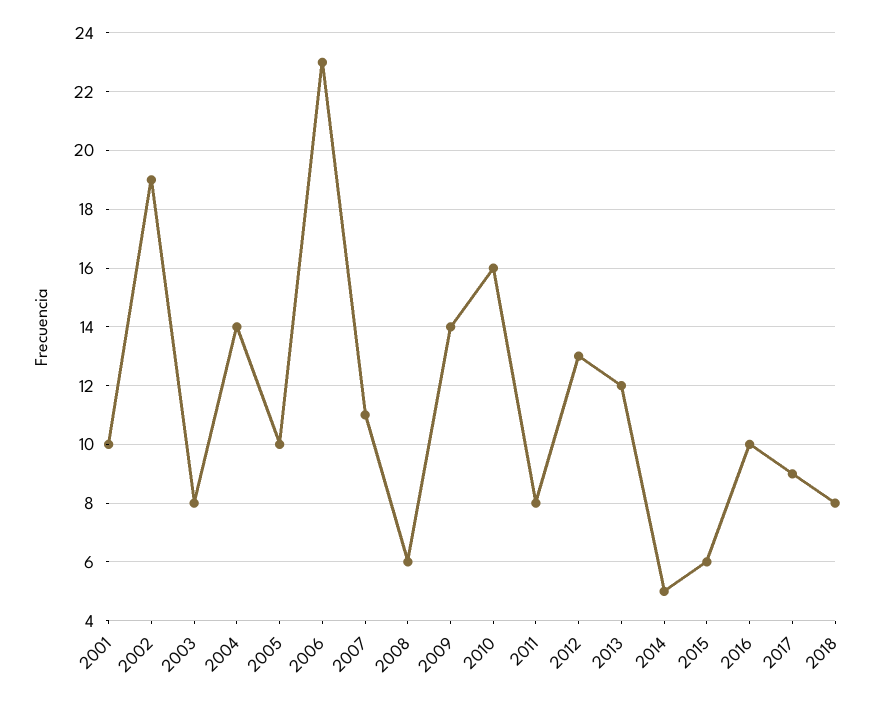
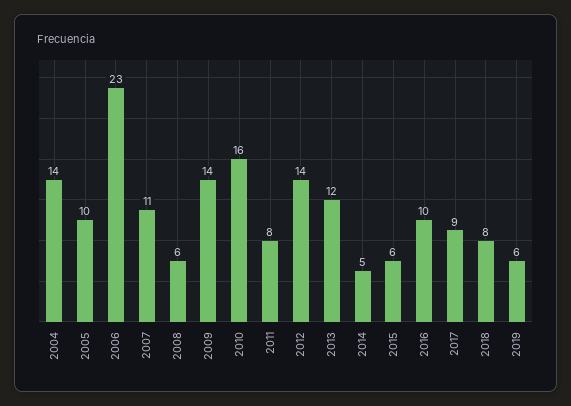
2001: 10 -> none
2002: 19 -> none
2003: 8 -> none
2012: 13 -> 14
2019: none -> 6

